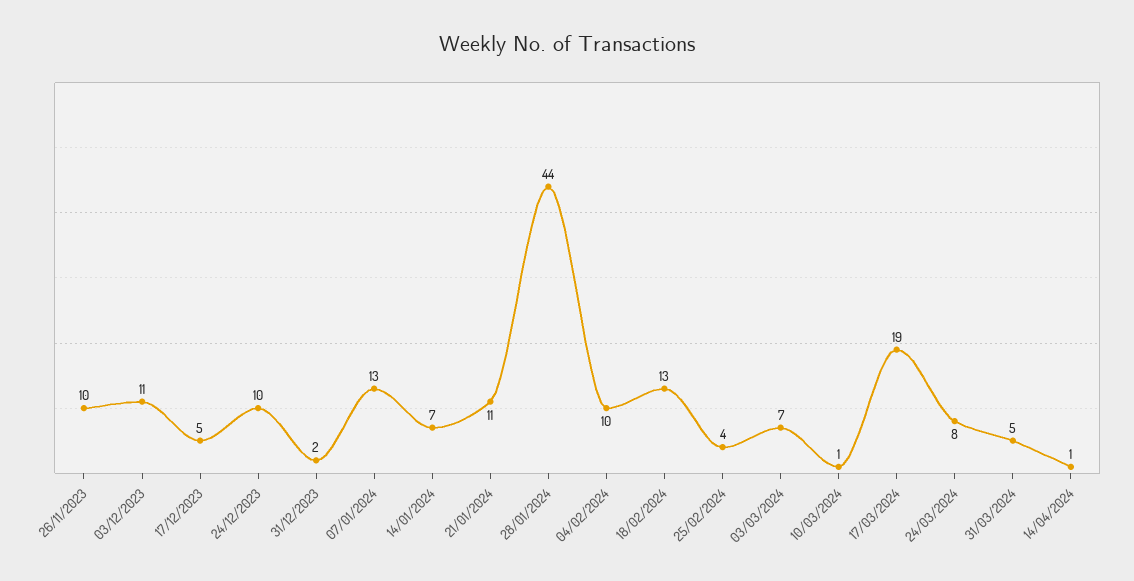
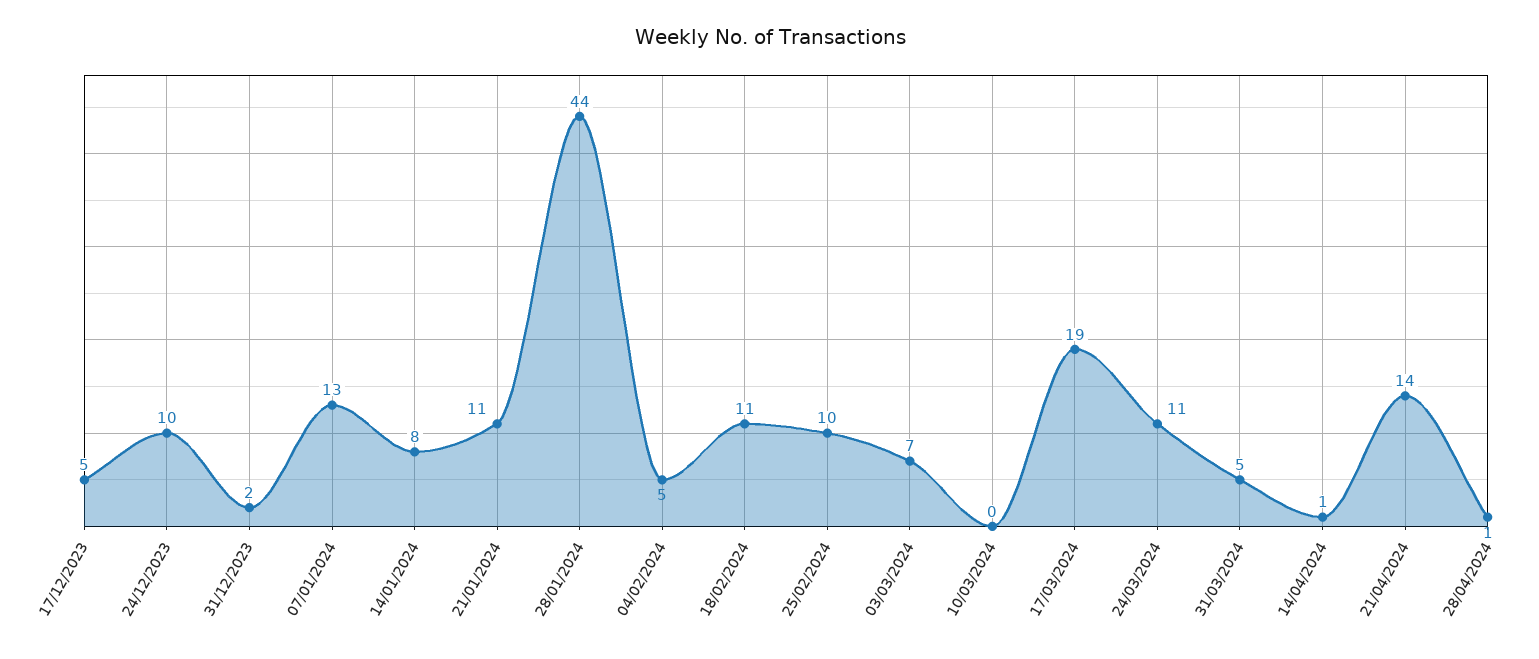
26/11/2023: 10 -> none
03/12/2023: 11 -> none
14/01/2024: 7 -> 8
04/02/2024: 10 -> 5
18/02/2024: 13 -> 11
25/02/2024: 4 -> 10
10/03/2024: 1 -> 0
24/03/2024: 8 -> 11
21/04/2024: none -> 14
28/04/2024: none -> 1

